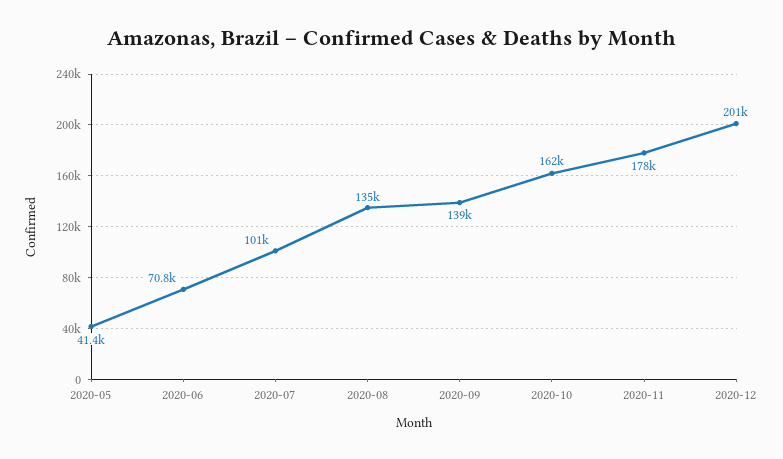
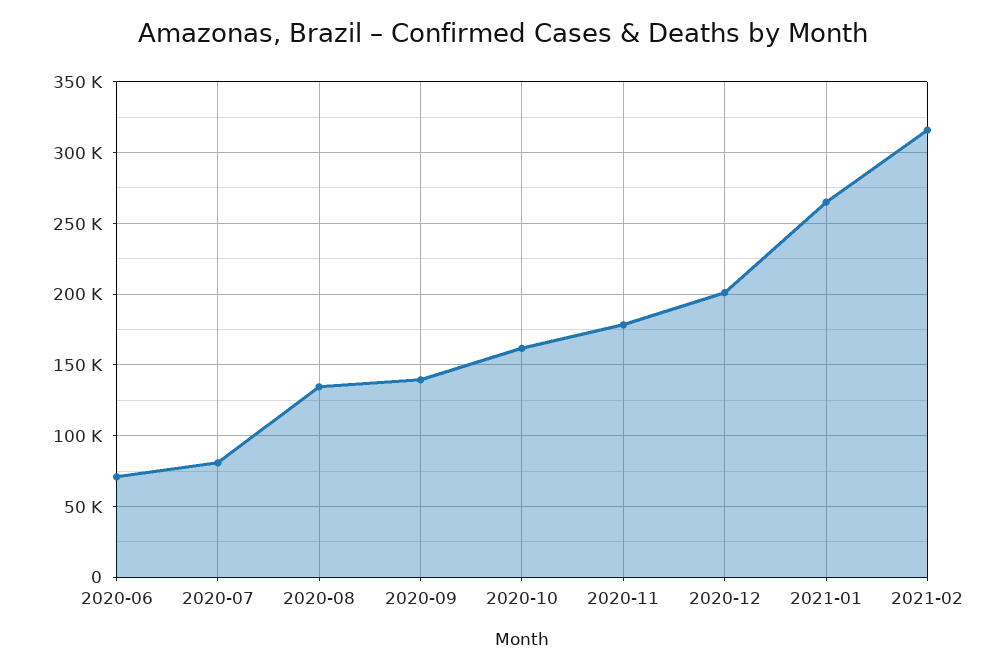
2020-05: 41400 -> none
2020-07: 101000 -> 80000
2021-01: none -> 265000
2021-02: none -> 315000

